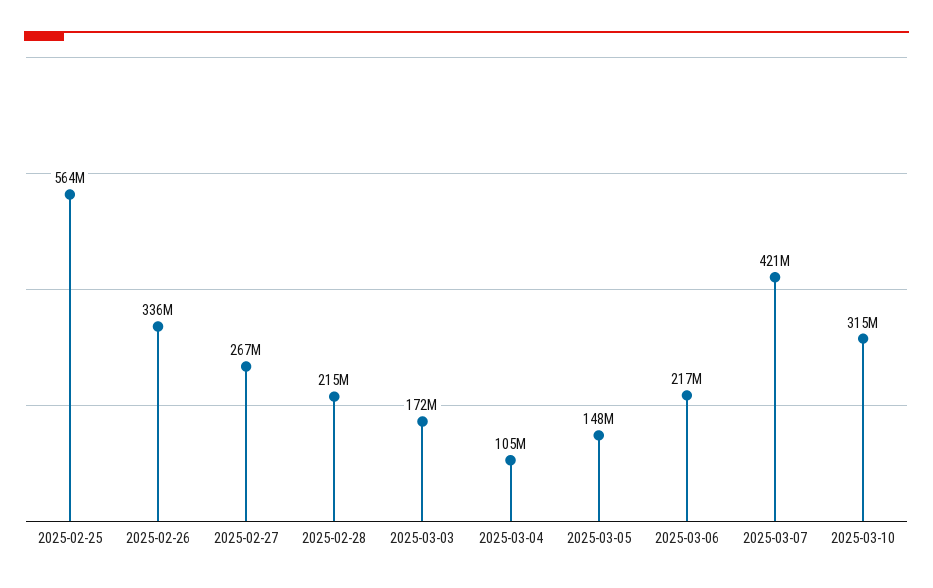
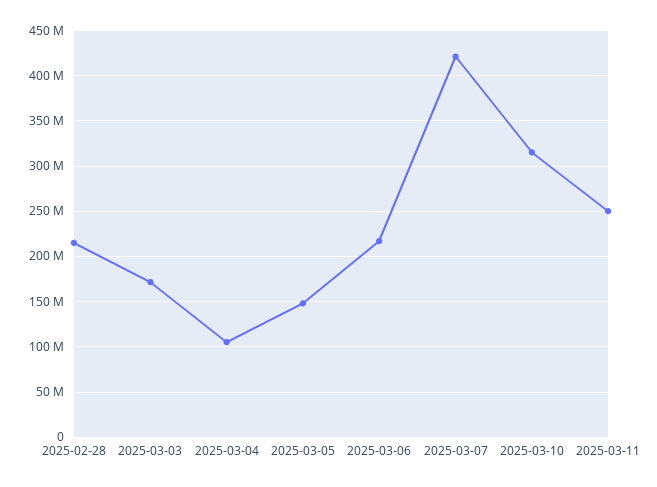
2025-02-25: 564000000 -> none
2025-02-26: 336000000 -> none
2025-02-27: 267000000 -> none
2025-03-11: none -> 250000000

